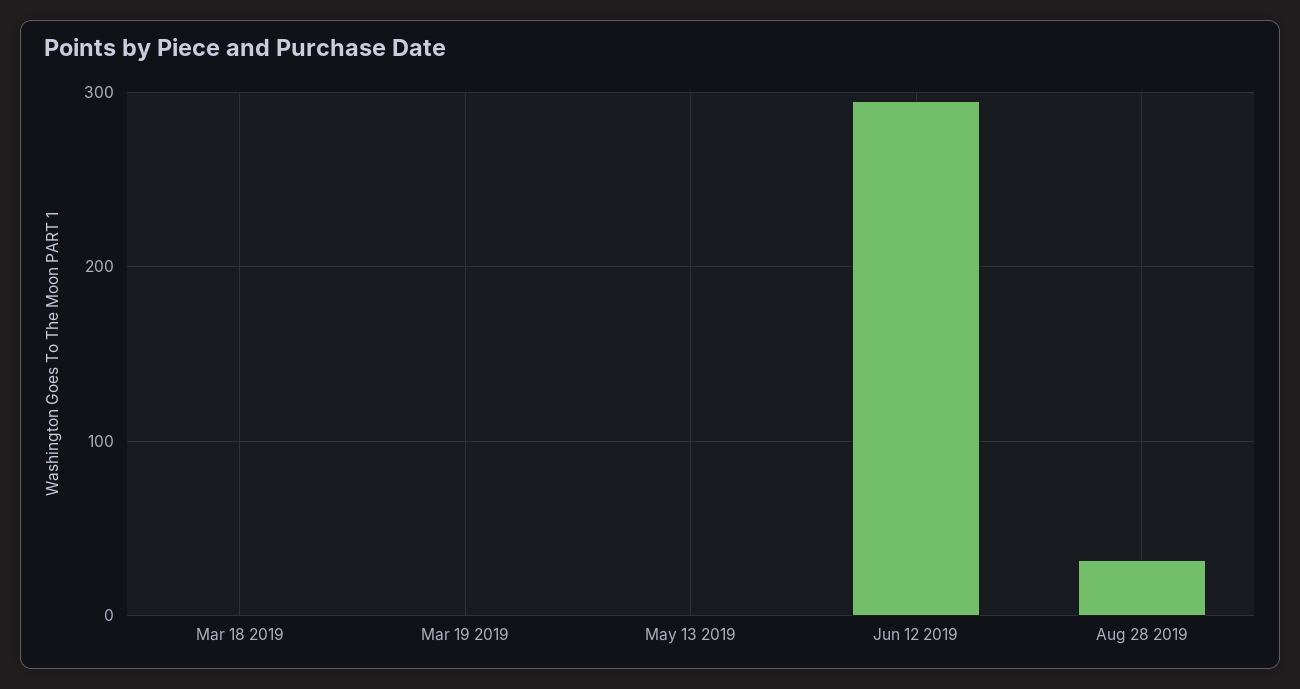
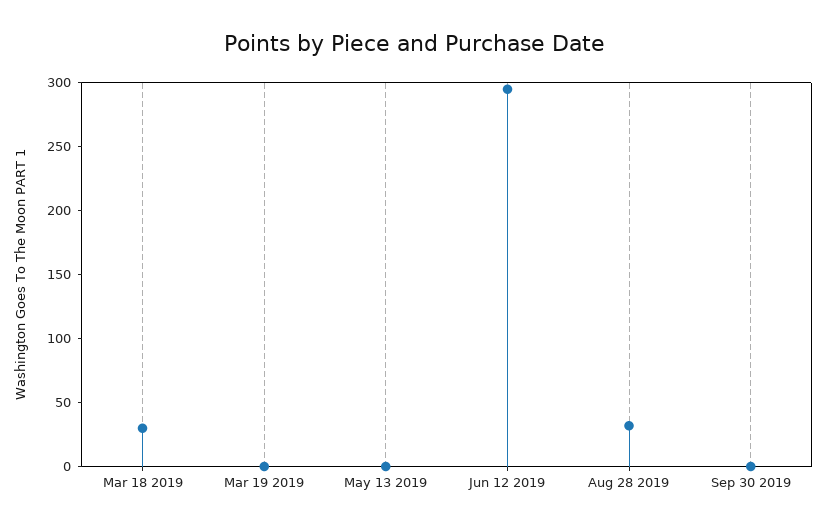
Mar 18 2019: 0 -> 30
Sep 30 2019: none -> 0

